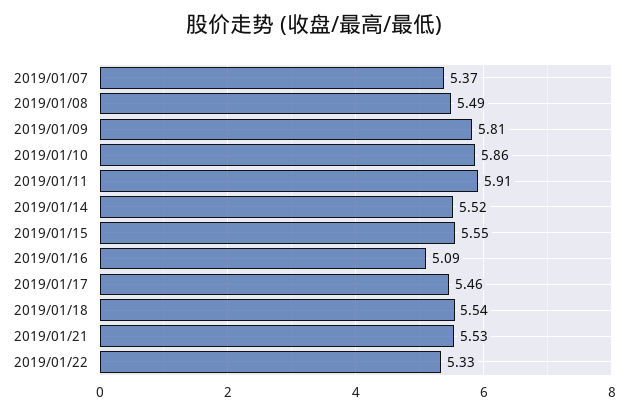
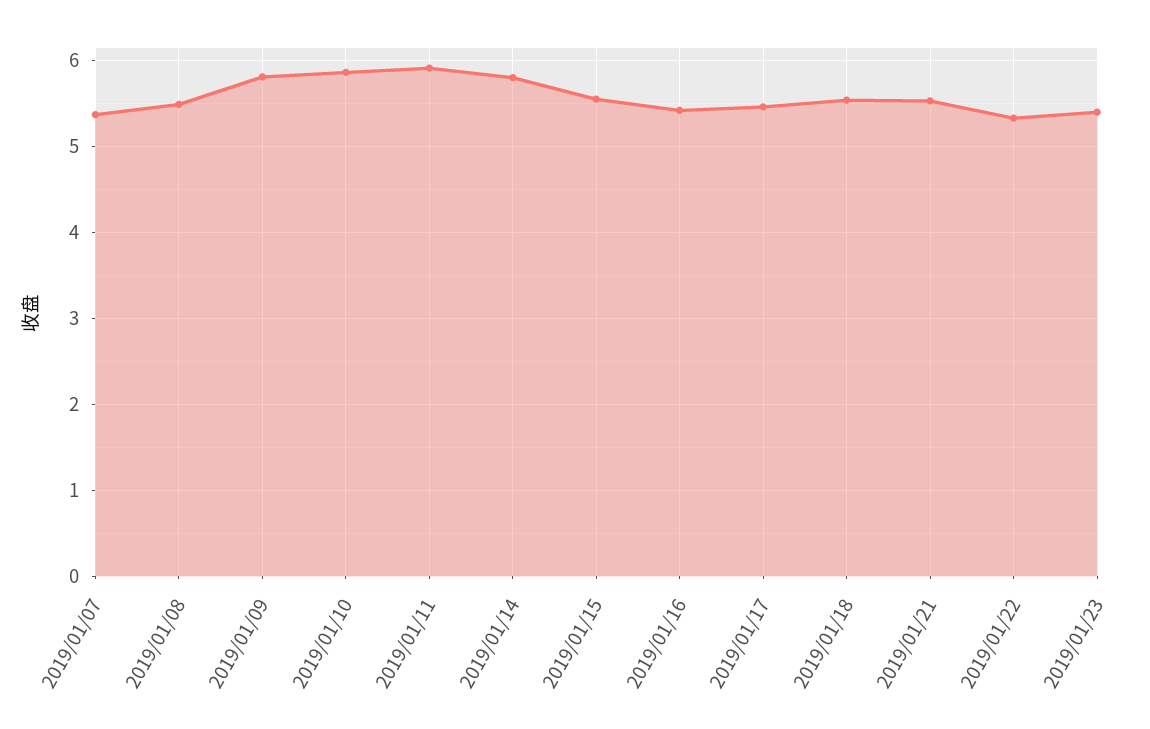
2019/01/14: 5.52 -> 5.8
2019/01/16: 5.09 -> 5.4
2019/01/23: none -> 5.4

